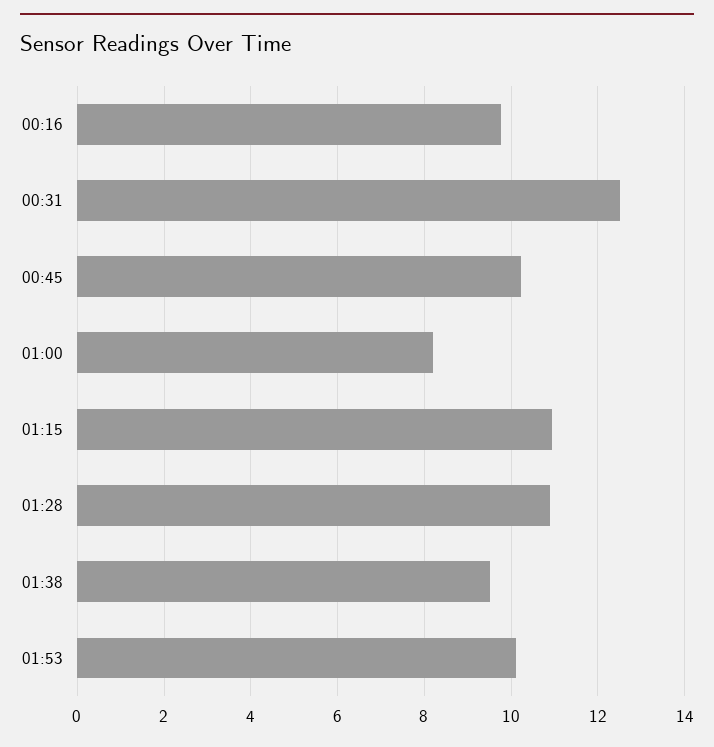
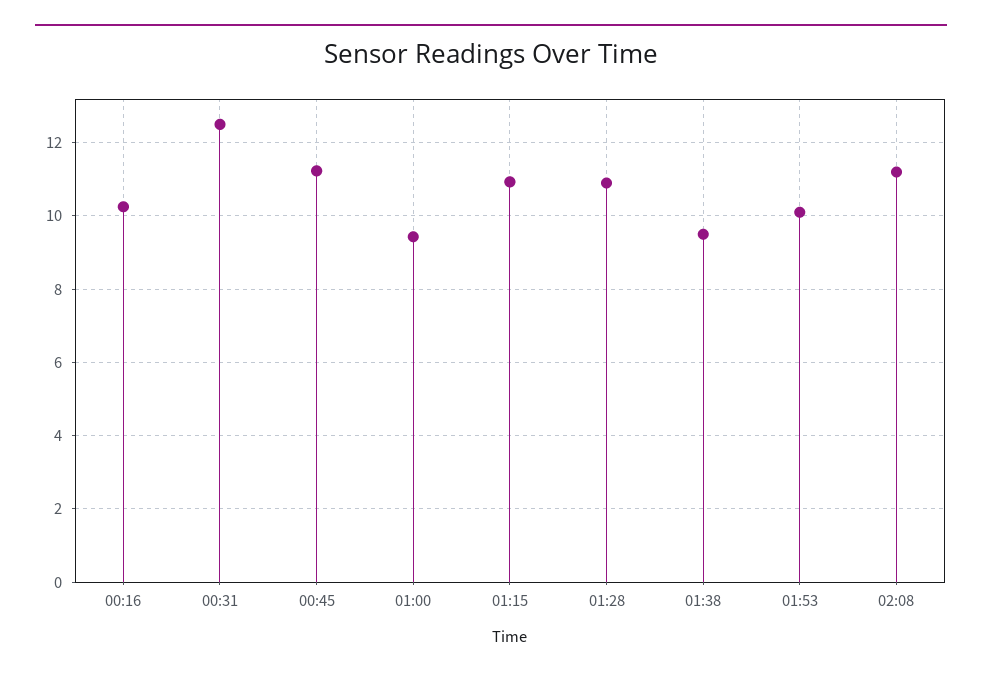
00:16: 9.8 -> 10.2
00:45: 10.2 -> 11.2
01:00: 8.2 -> 9.4
02:08: none -> 11.2

